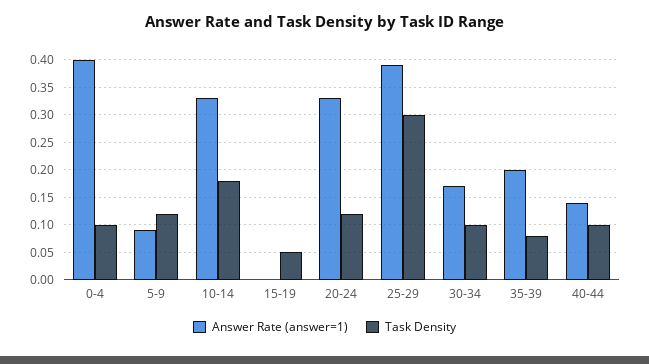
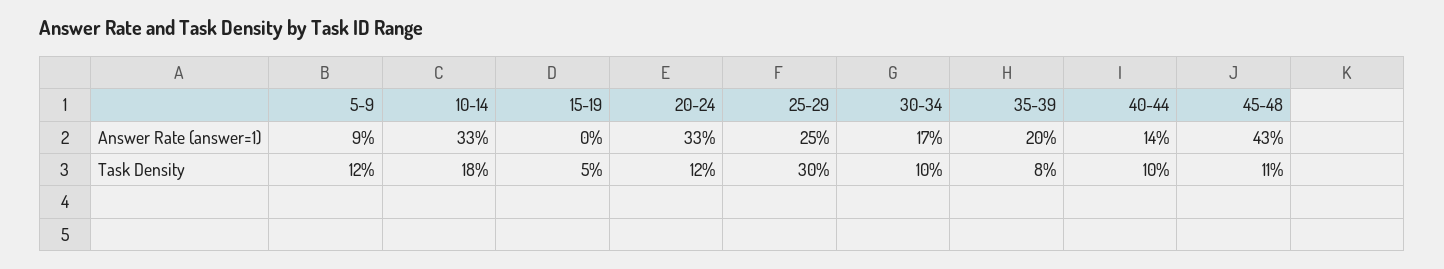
Answer Rate (answer=1), 0-4: 0.4 -> none
Task Density, 0-4: 0.1 -> none
Answer Rate (answer=1), 25-29: 0.4 -> 0.25
Answer Rate (answer=1), 45-48: none -> 0.43
Task Density, 45-48: none -> 0.11

